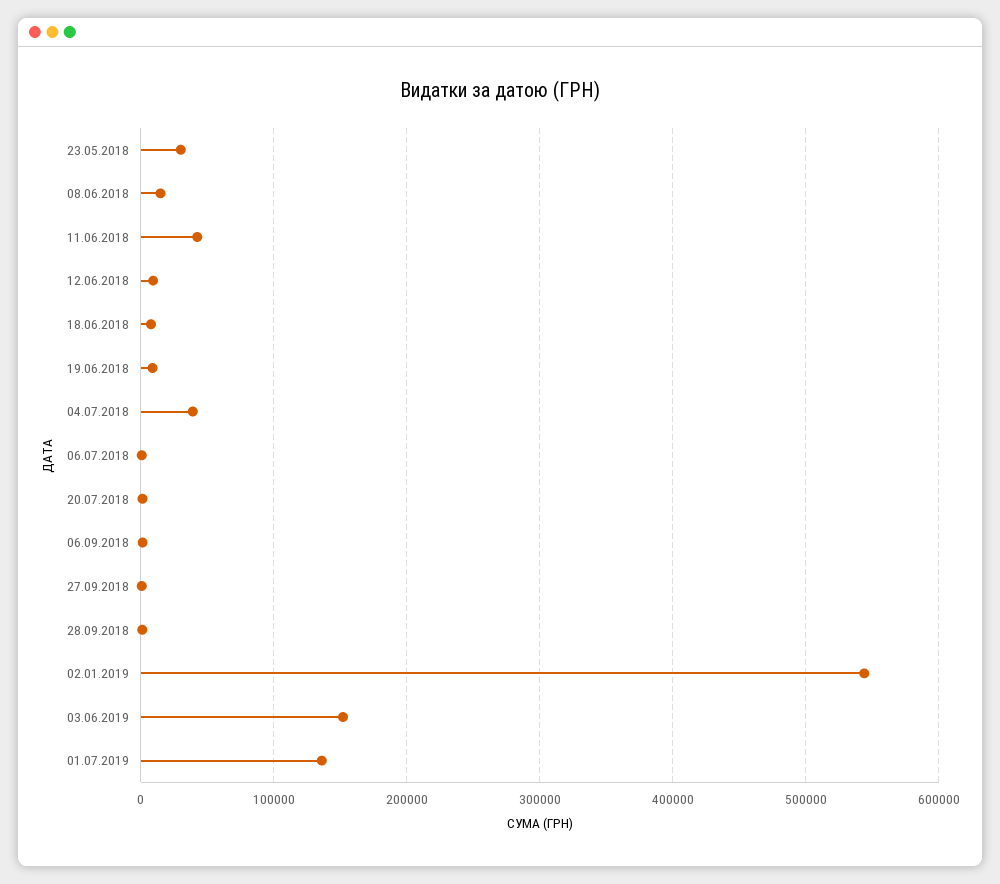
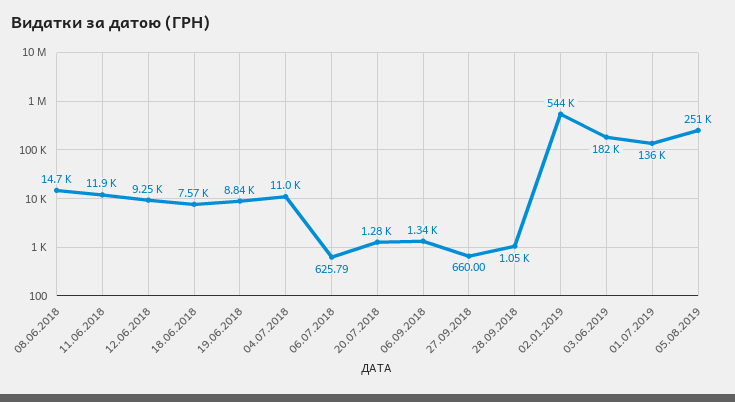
23.05.2018: 30000 -> none
11.06.2018: 40000 -> 11900
04.07.2018: 40000 -> 11000
03.06.2019: 150000 -> 182000
05.08.2019: none -> 251000

